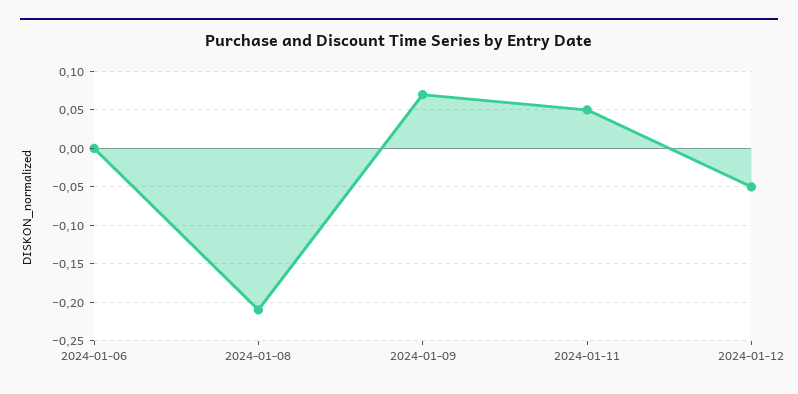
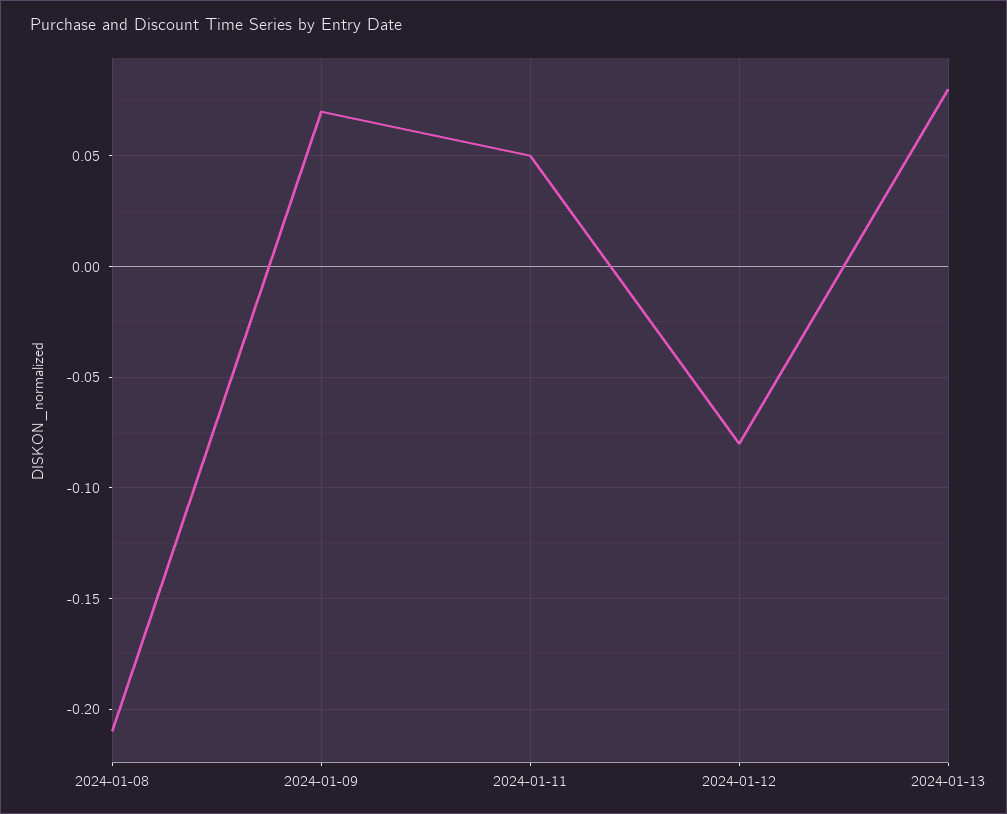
2024-01-06: 0 -> none
2024-01-12: -0.05 -> -0.08
2024-01-13: none -> 0.08

